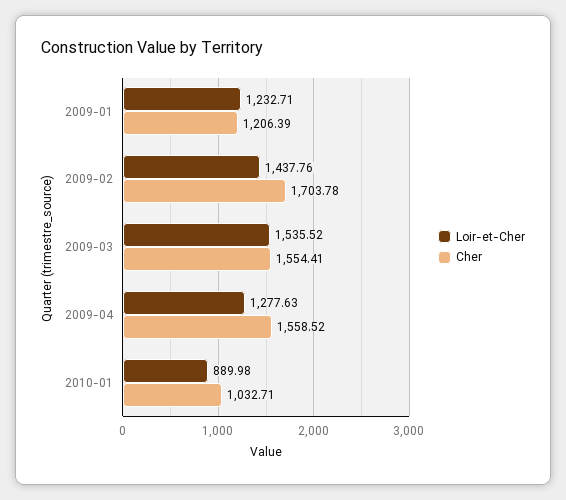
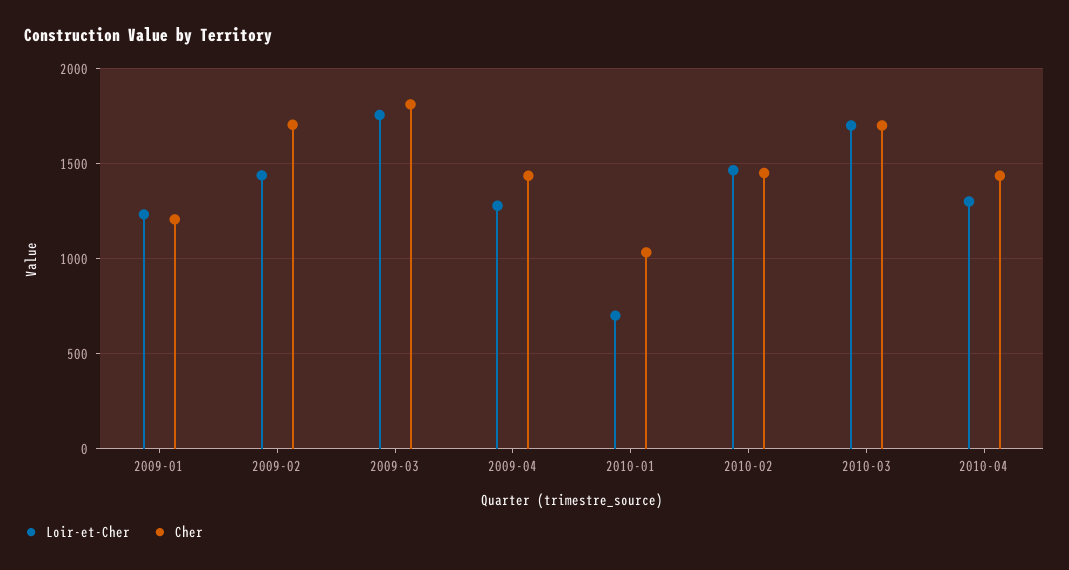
Loir-et-Cher, 2009-03: 1535.52 -> 1750
Cher, 2009-03: 1554.41 -> 1800
Cher, 2009-04: 1558.52 -> 1450
Loir-et-Cher, 2010-01: 889.98 -> 700
Loir-et-Cher, 2010-02: none -> 1450
Cher, 2010-02: none -> 1450
Loir-et-Cher, 2010-03: none -> 1700
Cher, 2010-03: none -> 1700
Loir-et-Cher, 2010-04: none -> 1300
Cher, 2010-04: none -> 1450

